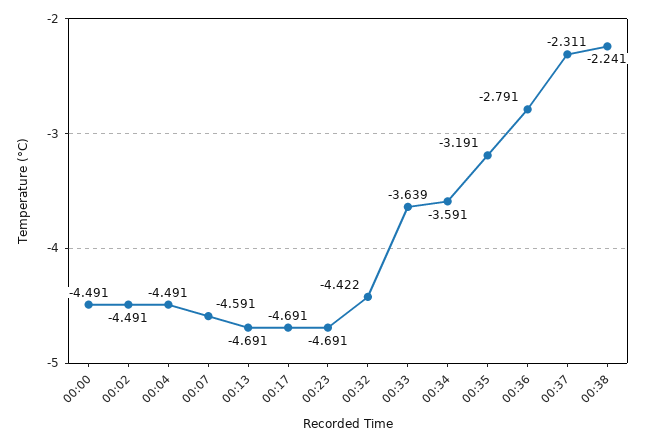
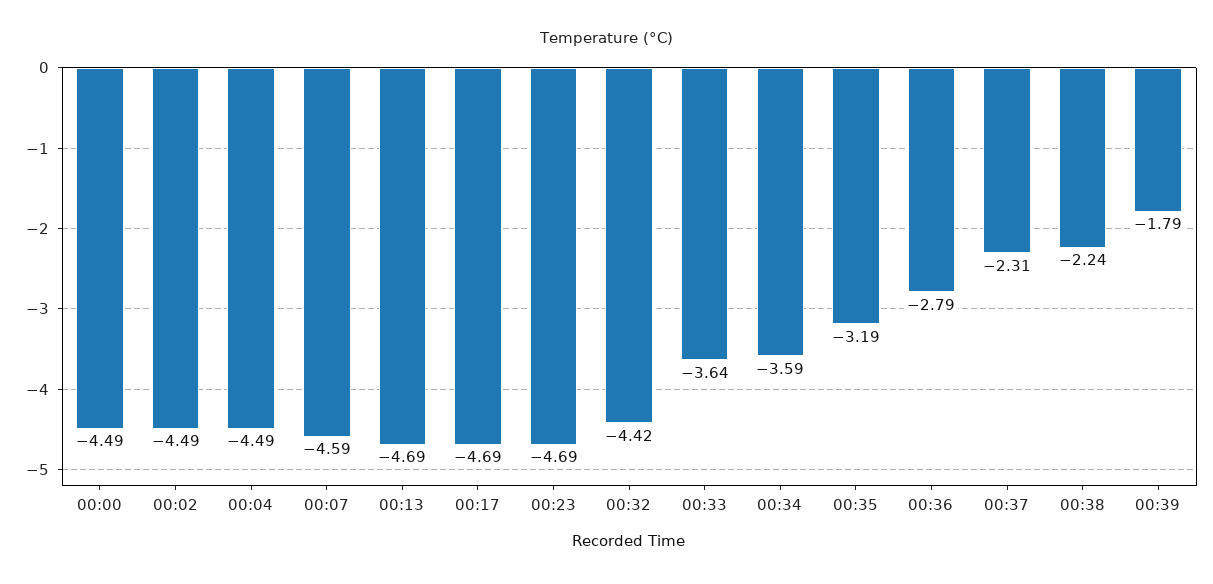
00:39: none -> -1.79

